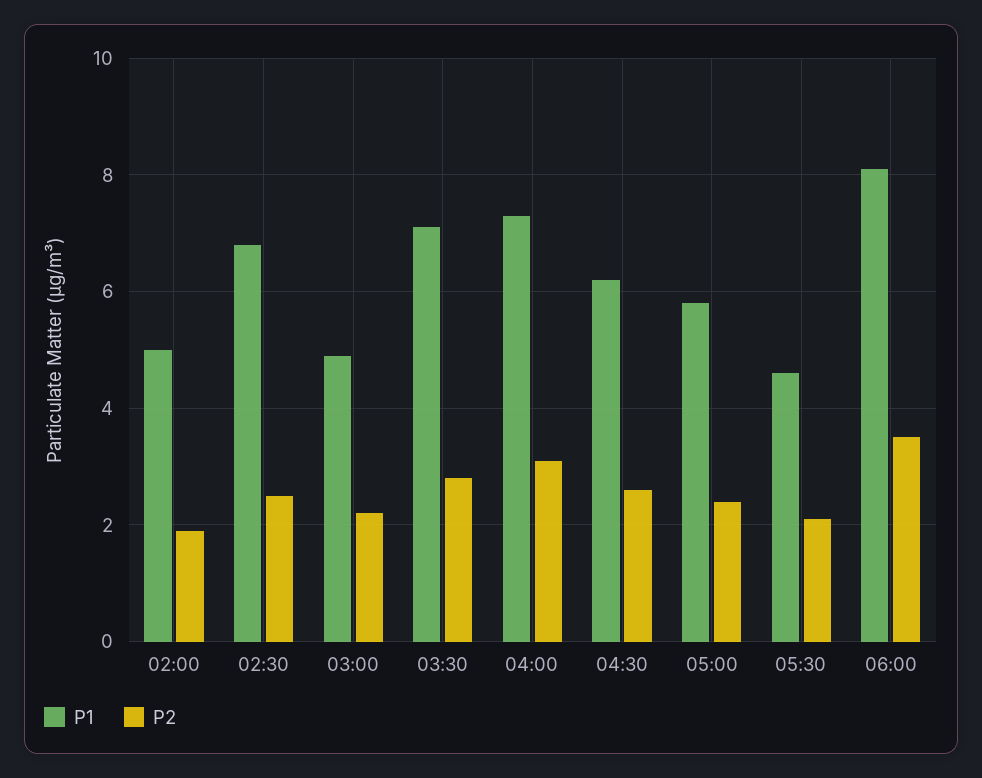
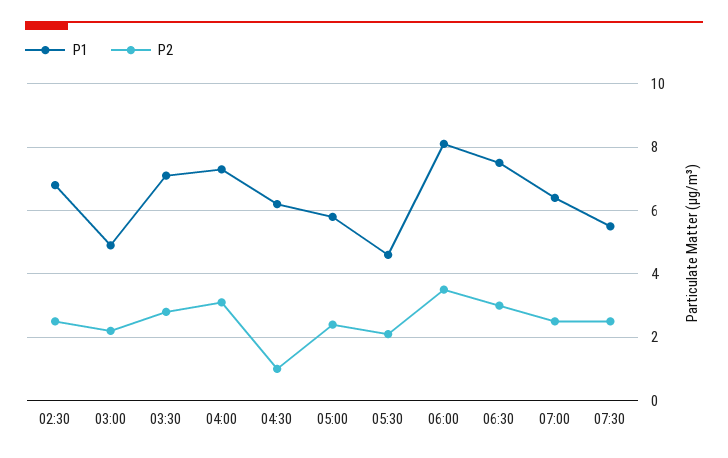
P1, 02:00: 5 -> none
P2, 02:00: 2 -> none
P2, 04:30: 2.5 -> 1
P1, 06:30: none -> 7.5
P2, 06:30: none -> 3
P1, 07:00: none -> 6.5
P2, 07:00: none -> 2.5
P1, 07:30: none -> 5.5
P2, 07:30: none -> 2.5

